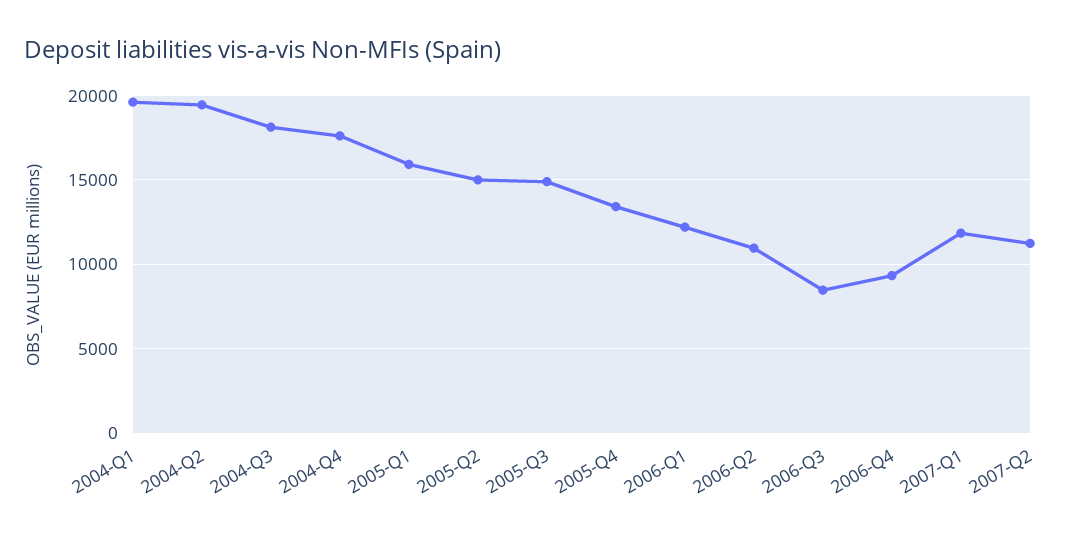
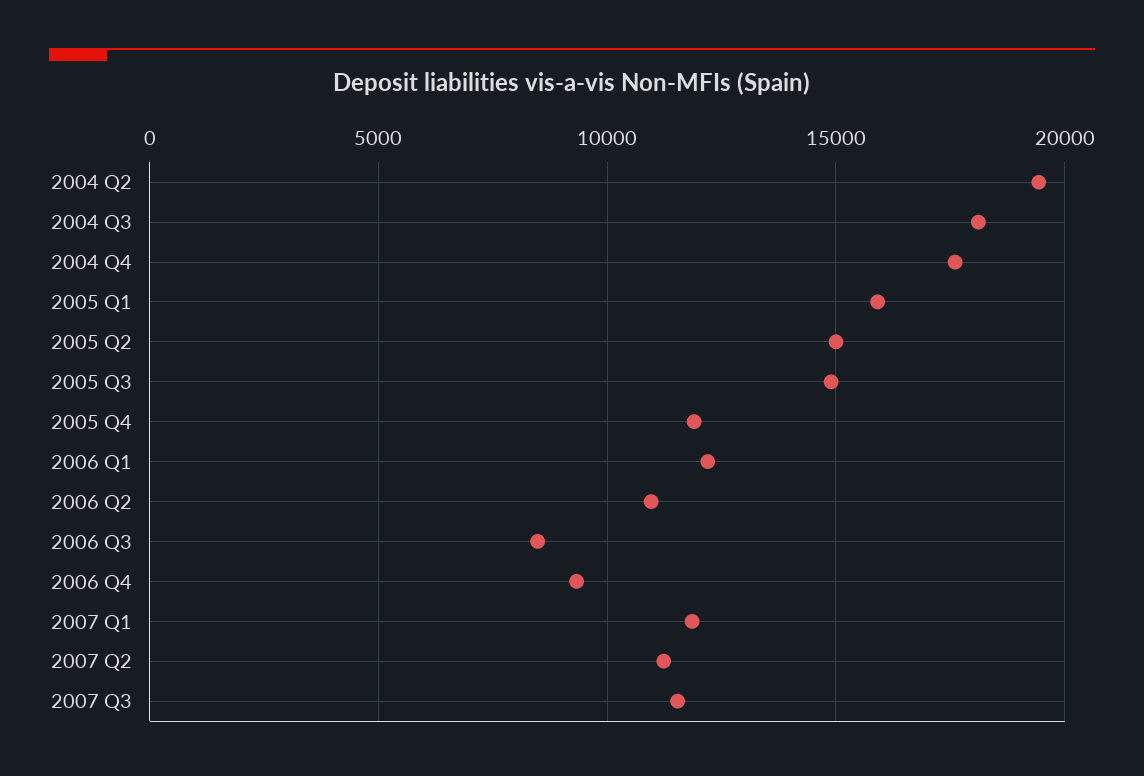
2004-Q1: 19500 -> none
2005-Q4: 13500 -> 12000
2007 Q3: none -> 11500

